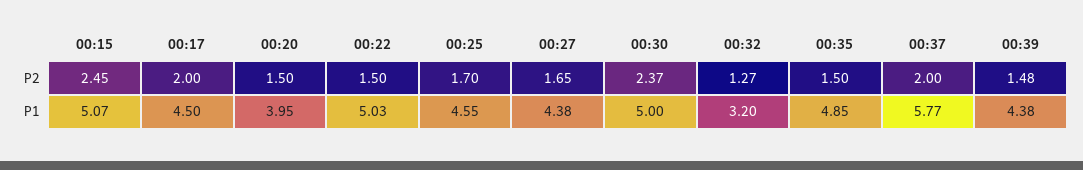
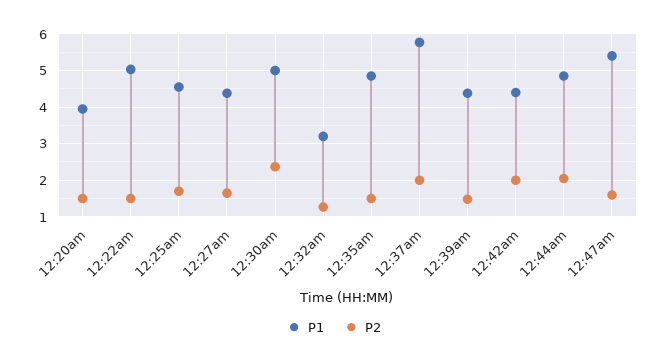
P2, 00:15: 2.45 -> none
P2, 00:17: 2 -> none
P1, 00:15: 5.07 -> none
P1, 00:17: 4.5 -> none
P1, 12:42am: none -> 4.4
P2, 12:42am: none -> 2
P1, 12:44am: none -> 4.8
P2, 12:44am: none -> 2
P1, 12:47am: none -> 5.4
P2, 12:47am: none -> 1.6

